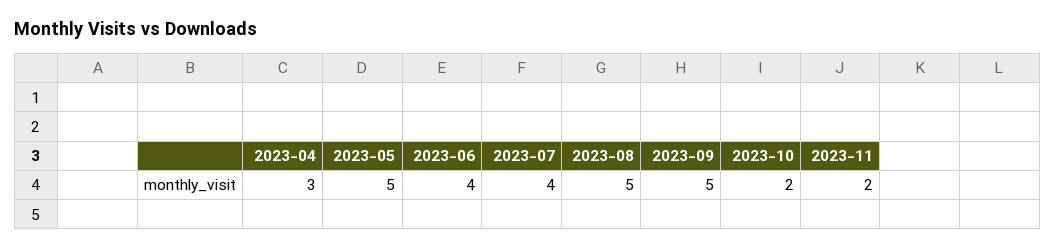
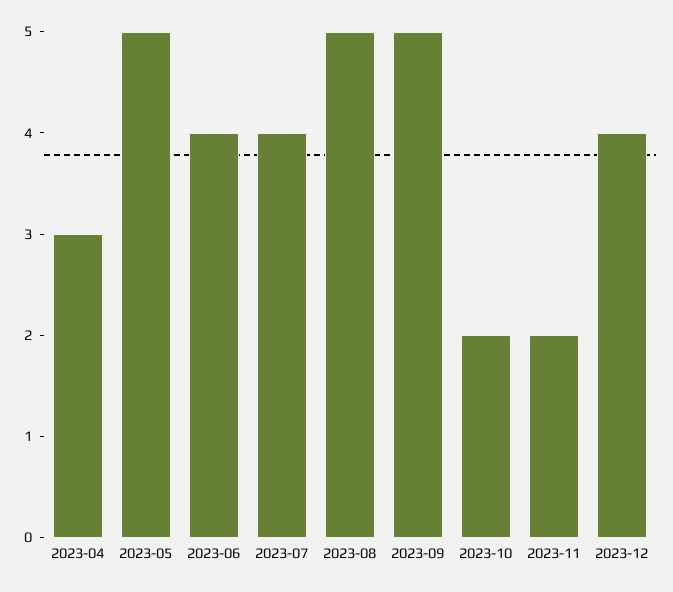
2023-12: none -> 4

